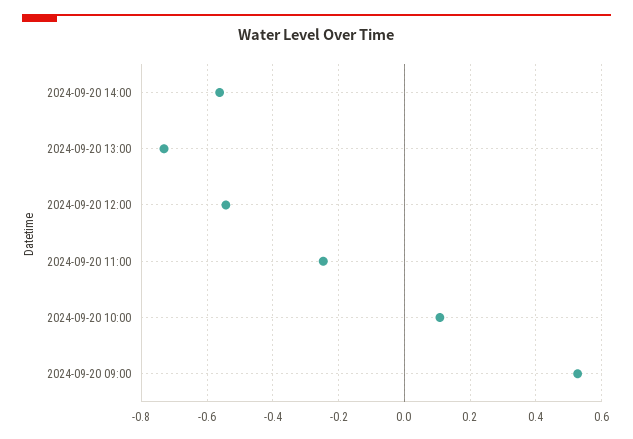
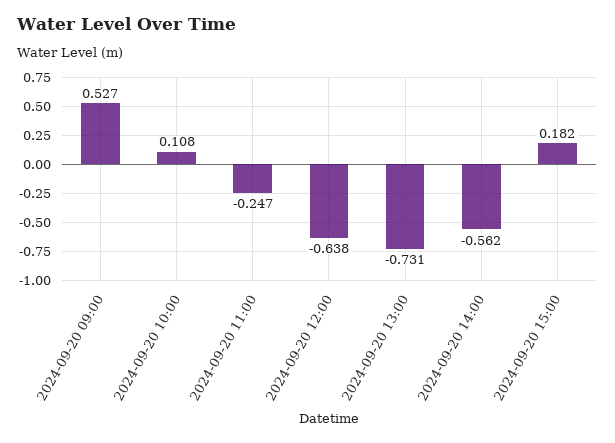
2024-09-20 12:00: -0.54 -> -0.638
2024-09-20 15:00: none -> 0.182

